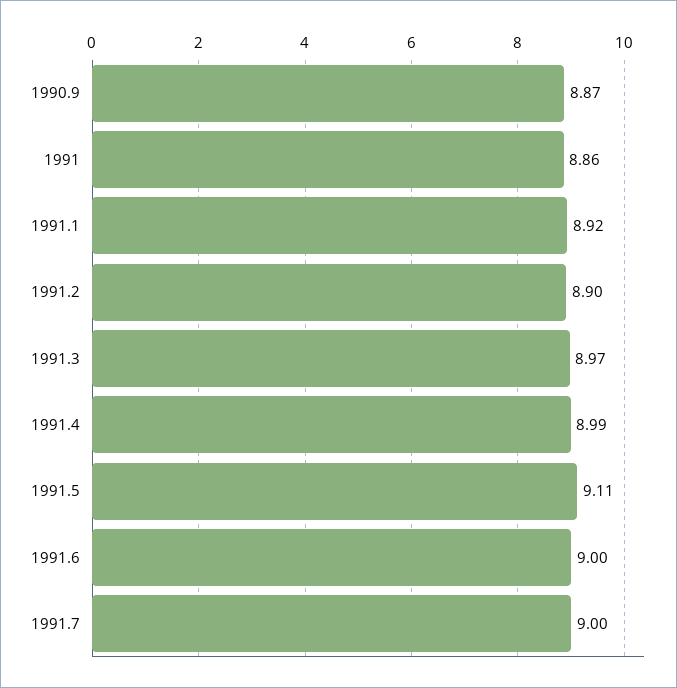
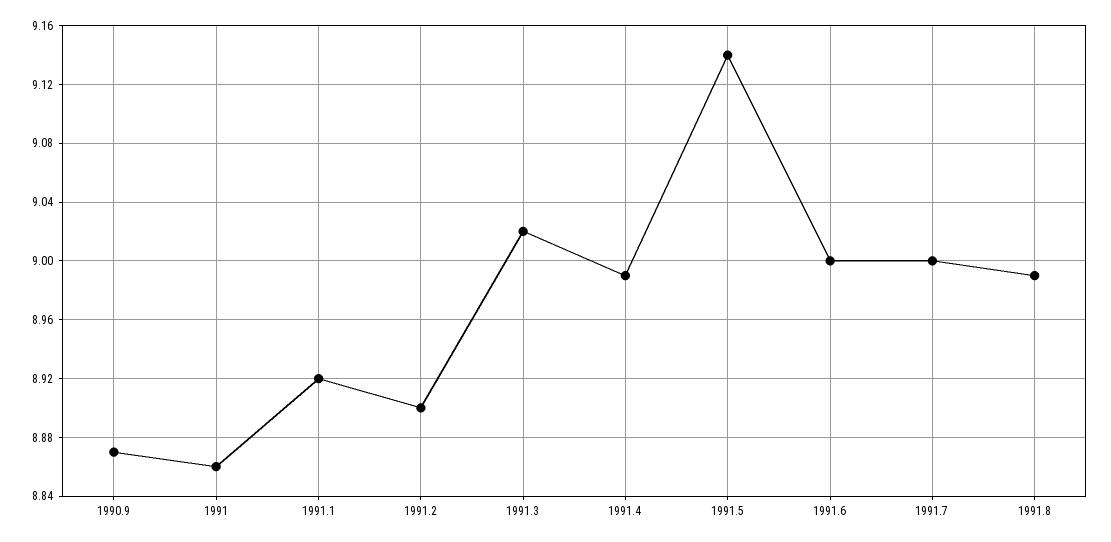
1991.3: 8.97 -> 9.02
1991.5: 9.11 -> 9.14
1991.8: none -> 8.99

